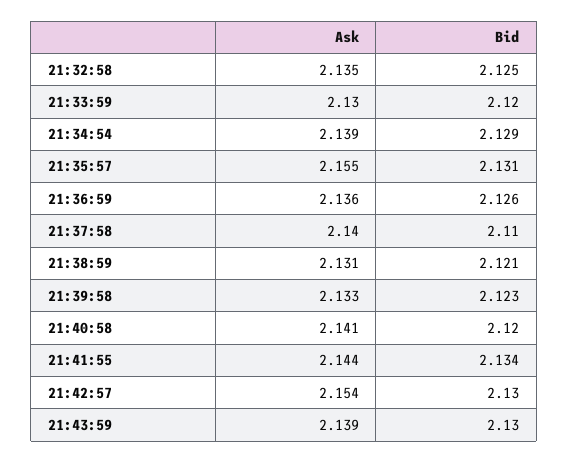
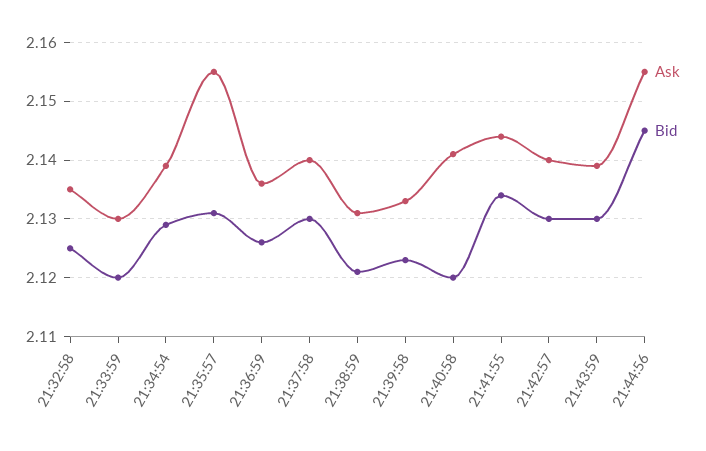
Bid, 21:37:58: 2.11 -> 2.13
Ask, 21:42:57: 2.154 -> 2.14
Ask, 21:44:56: none -> 2.155
Bid, 21:44:56: none -> 2.145

